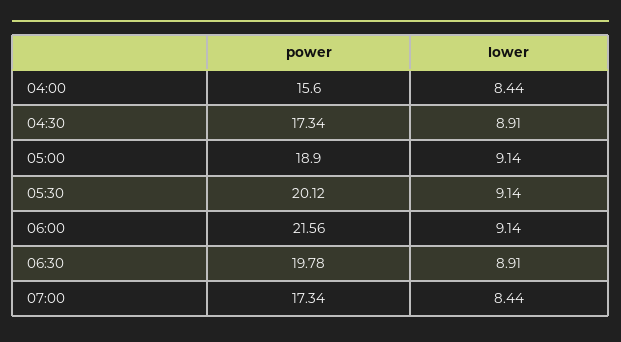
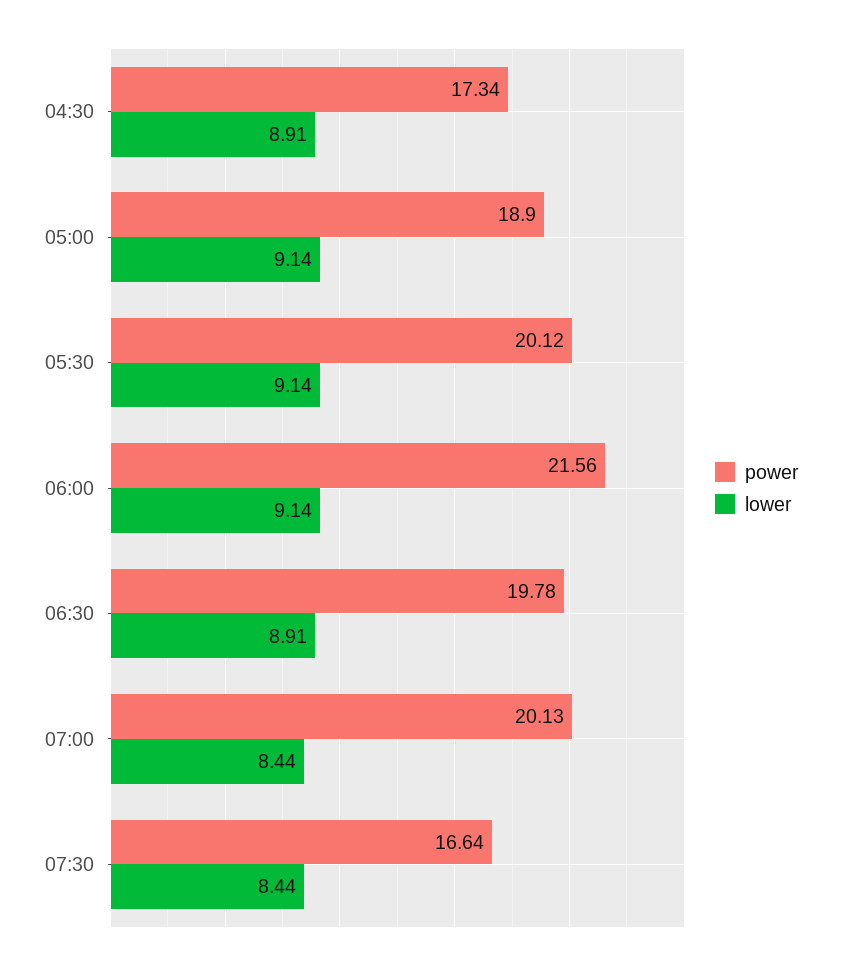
power, 04:00: 15.6 -> none
lower, 04:00: 8.44 -> none
power, 07:00: 17.34 -> 20.13
power, 07:30: none -> 16.64
lower, 07:30: none -> 8.44

